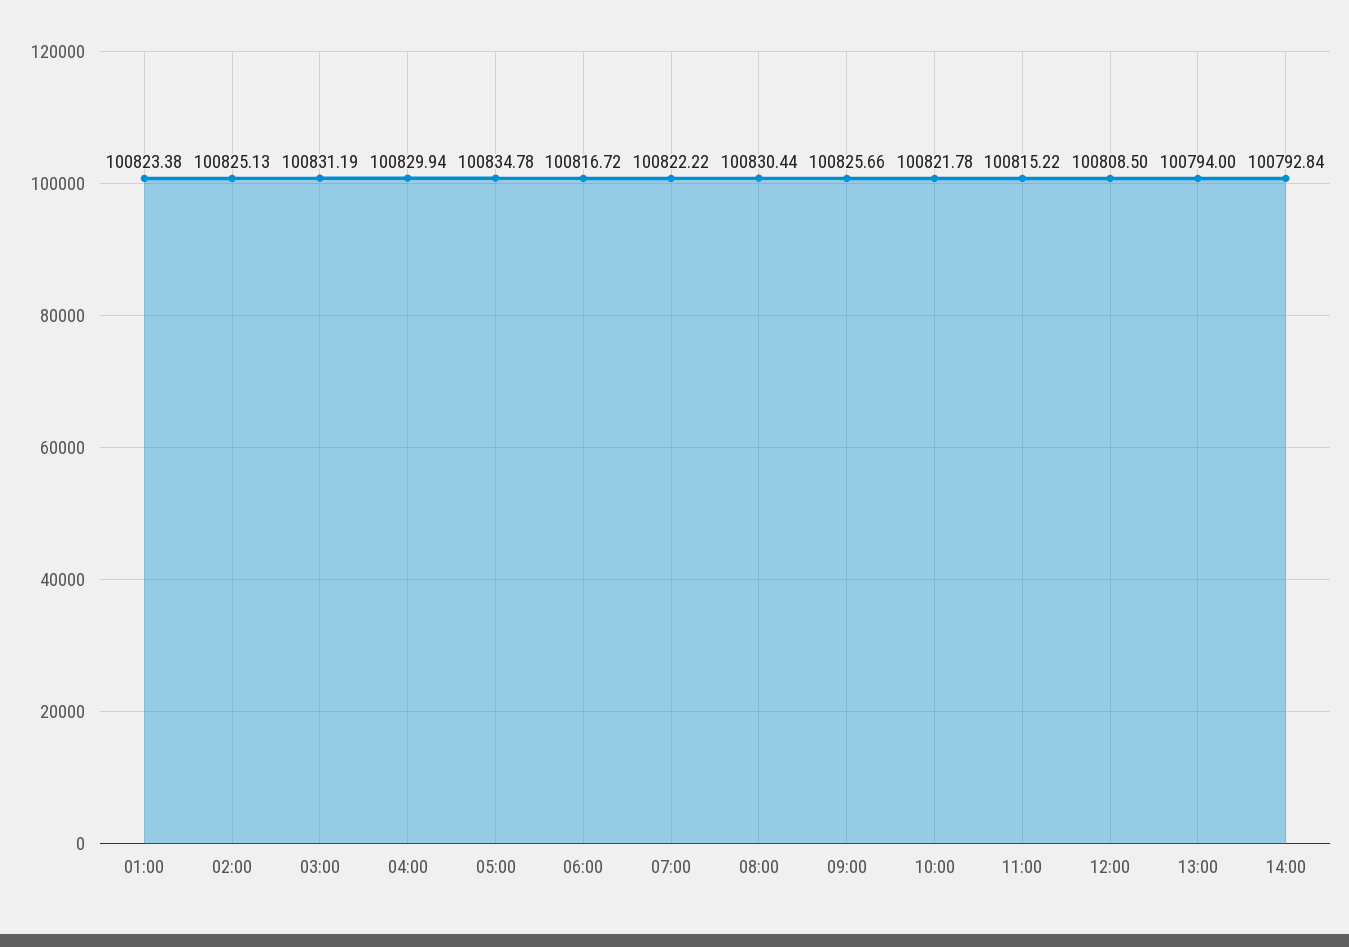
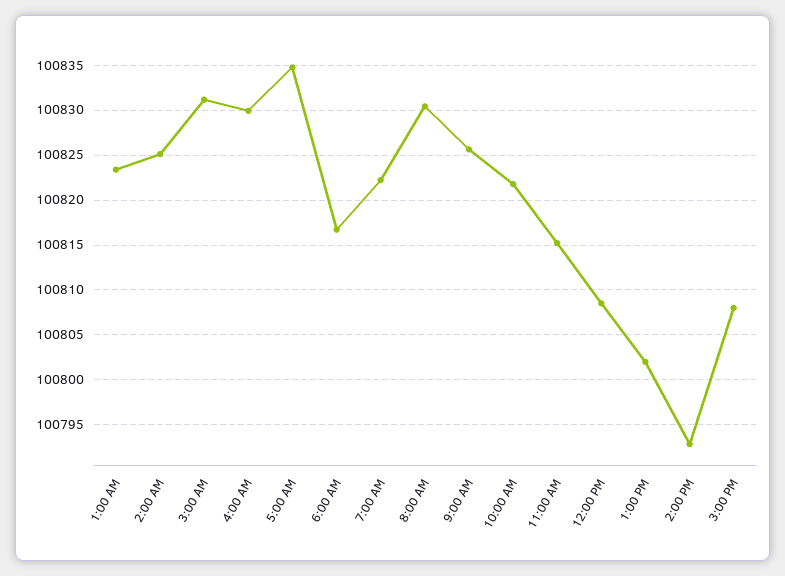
13:00: 100794 -> 100802
3:00 PM: none -> 100808

